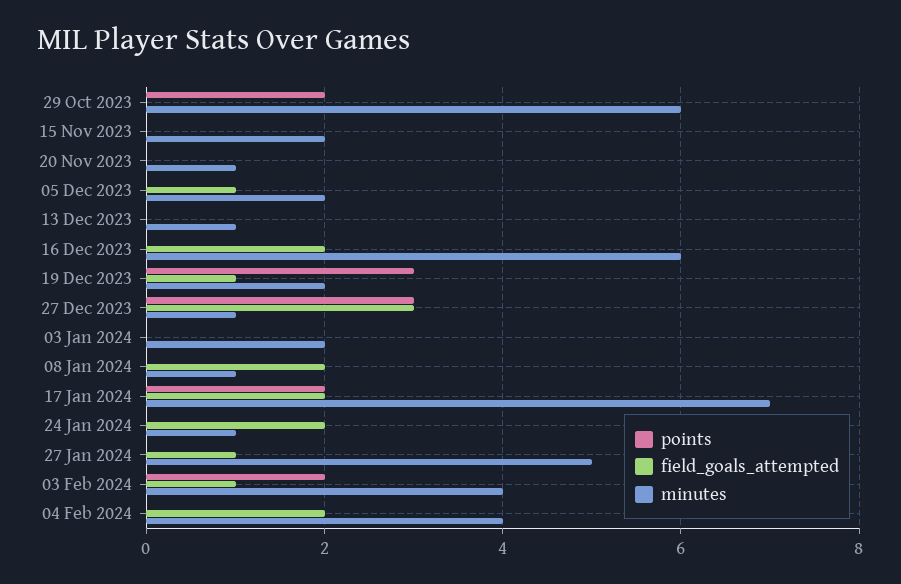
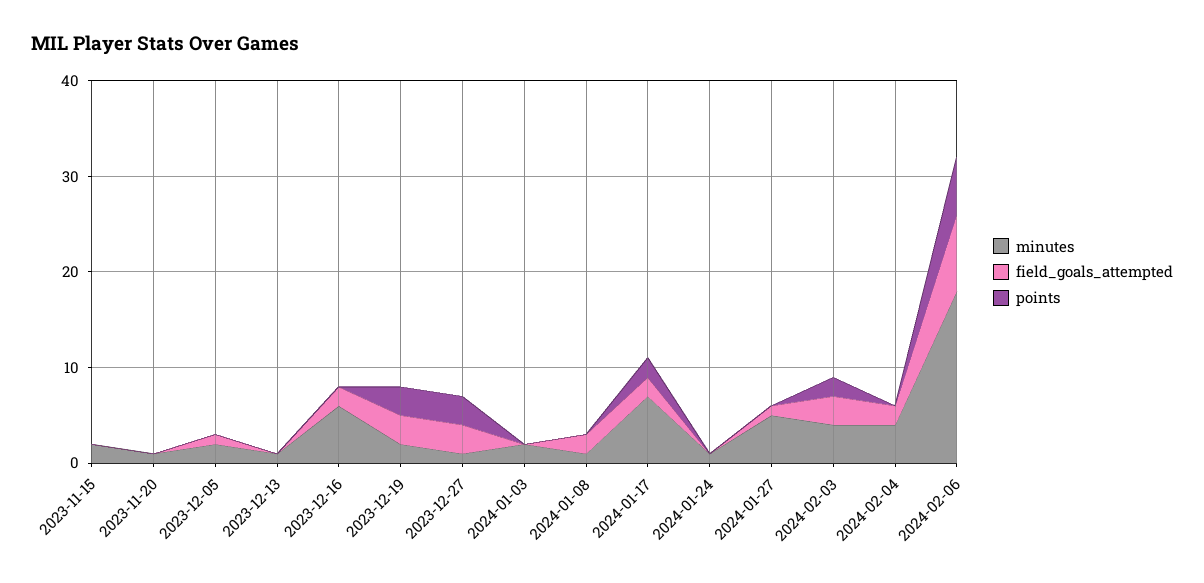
points, 29 Oct 2023: 2 -> none
field_goals_attempted, 29 Oct 2023: 0 -> none
minutes, 29 Oct 2023: 6 -> none
field_goals_attempted, 19 Dec 2023: 1 -> 3
field_goals_attempted, 24 Jan 2024: 2 -> 0
field_goals_attempted, 03 Feb 2024: 1 -> 3
minutes, 2024-02-06: none -> 18
field_goals_attempted, 2024-02-06: none -> 8
points, 2024-02-06: none -> 6

